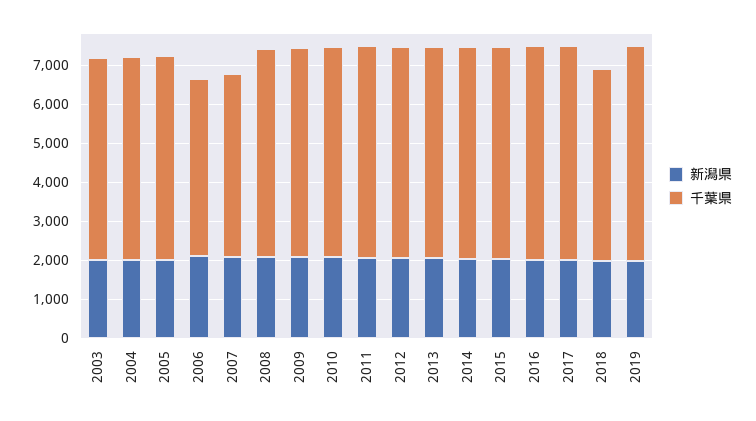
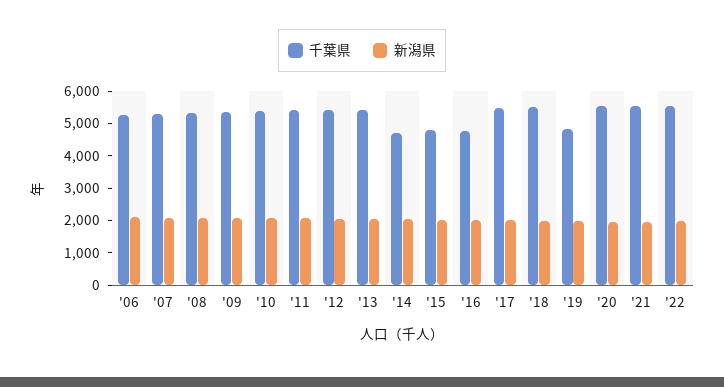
新潟県, 2003: 2000 -> none
千葉県, 2003: 5250 -> none
新潟県, 2004: 2000 -> none
千葉県, 2004: 5250 -> none
新潟県, 2005: 2000 -> none
千葉県, 2005: 5250 -> none
千葉県, 2006: 4500 -> 5250
千葉県, 2007: 4750 -> 5250
千葉県, 2014: 5500 -> 4750
千葉県, 2015: 5500 -> 4750
千葉県, 2016: 5500 -> 4750
千葉県, 2018: 5000 -> 5500
千葉県, 2019: 5500 -> 4750
千葉県, '20: none -> 5500
新潟県, '20: none -> 2000
千葉県, '21: none -> 5500
新潟県, '21: none -> 2000
千葉県, '22: none -> 5500
新潟県, '22: none -> 2000

